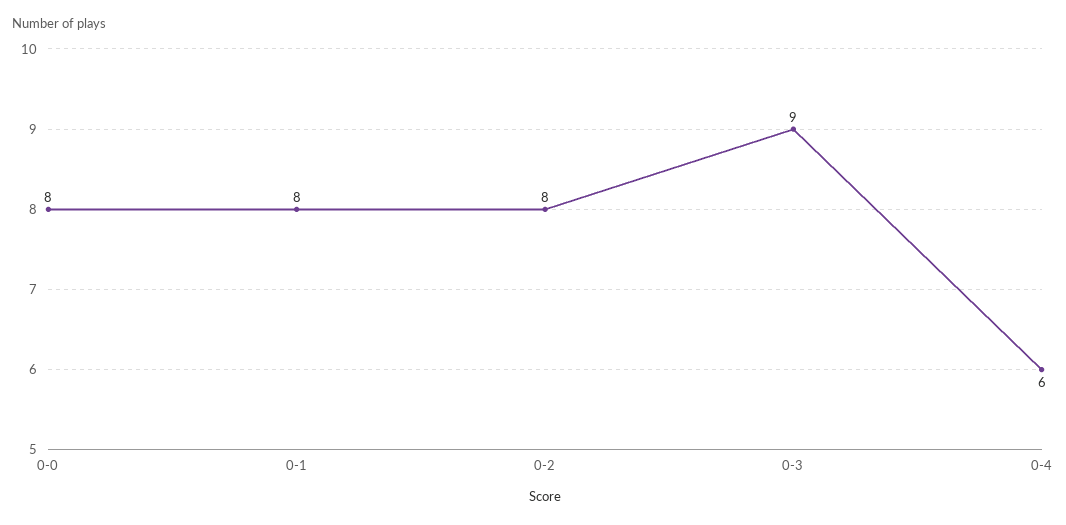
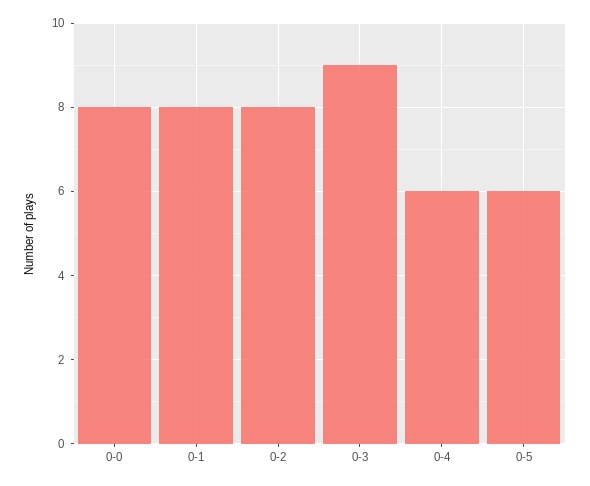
0-5: none -> 6

